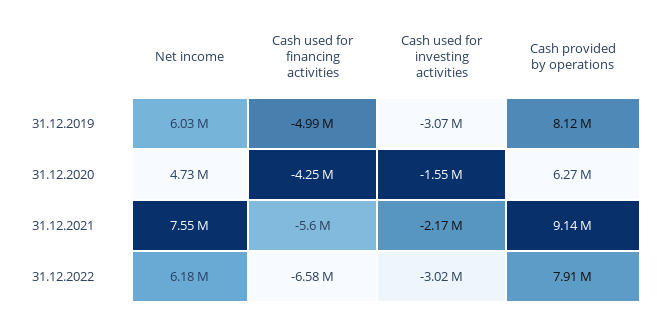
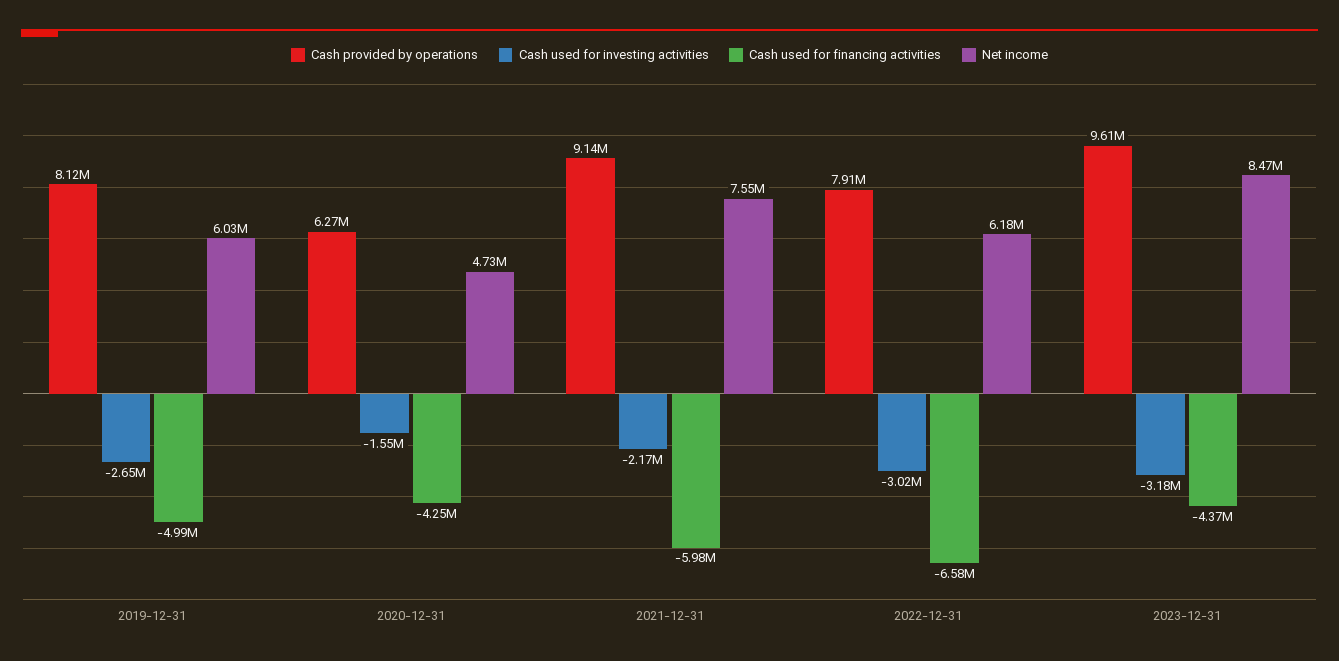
Cash used for investing activities, 31.12.2019: -3070000 -> -2650000
Cash used for financing activities, 31.12.2021: -5600000 -> -5980000
Cash provided by operations, 2023-12-31: none -> 9610000
Cash used for investing activities, 2023-12-31: none -> -3180000
Cash used for financing activities, 2023-12-31: none -> -4370000
Net income, 2023-12-31: none -> 8470000

